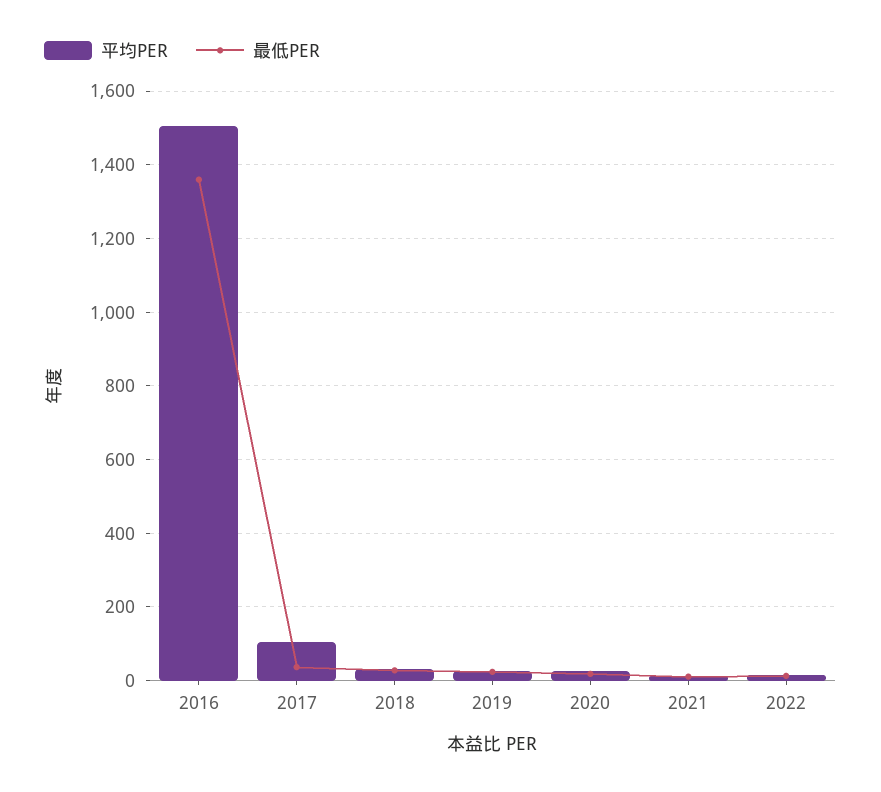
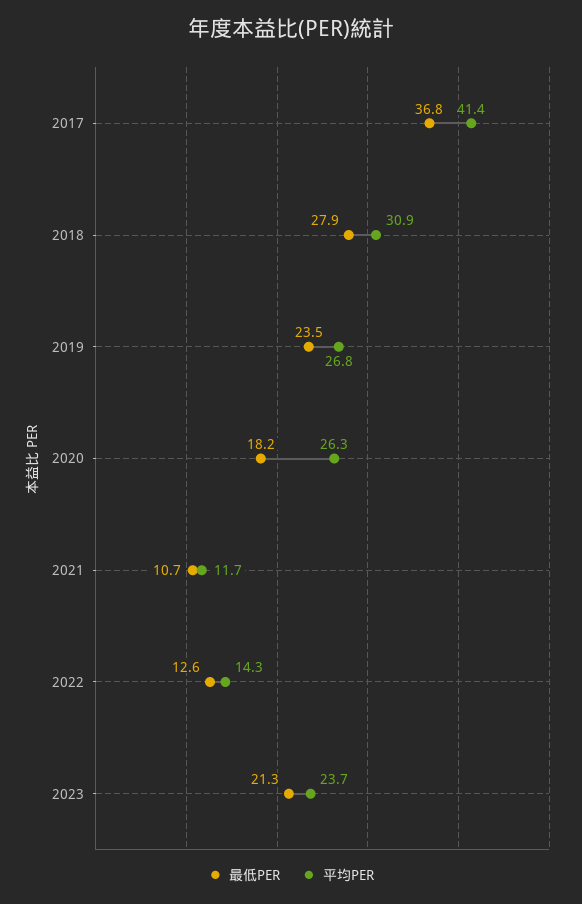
平均PER, 2016: 1500 -> none
最低PER, 2016: 1360 -> none
平均PER, 2017: 100 -> 41.4
最低PER, 2023: none -> 21.3
平均PER, 2023: none -> 23.7

